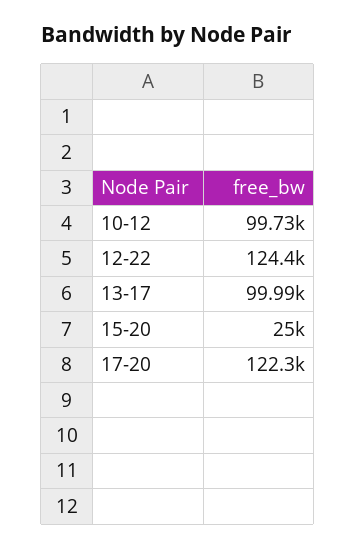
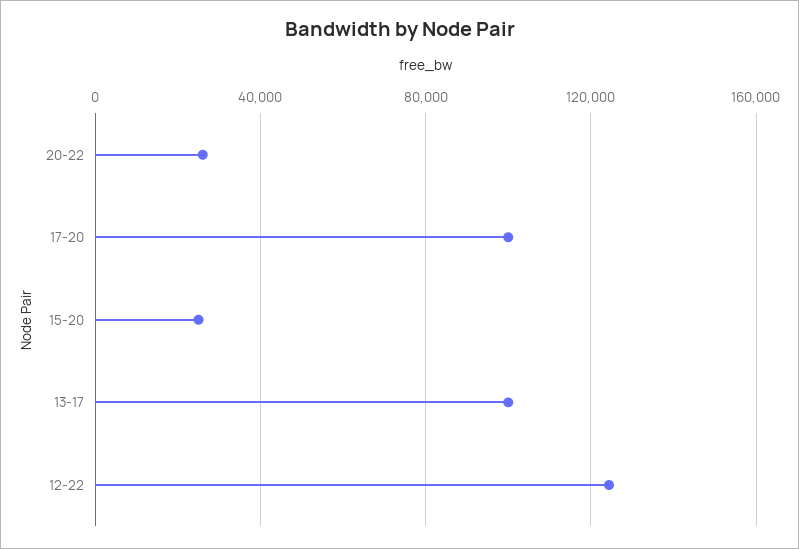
10-12: 99730 -> none
17-20: 122300 -> 100000
20-22: none -> 25000

